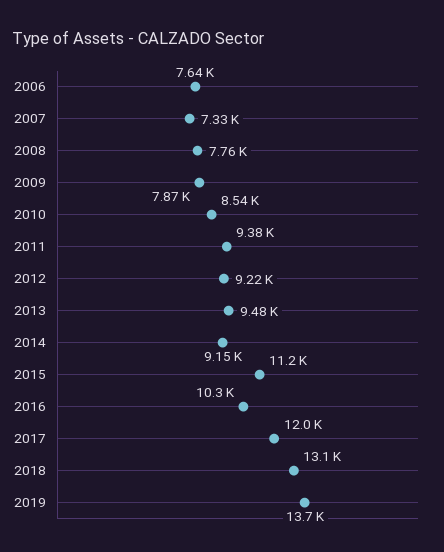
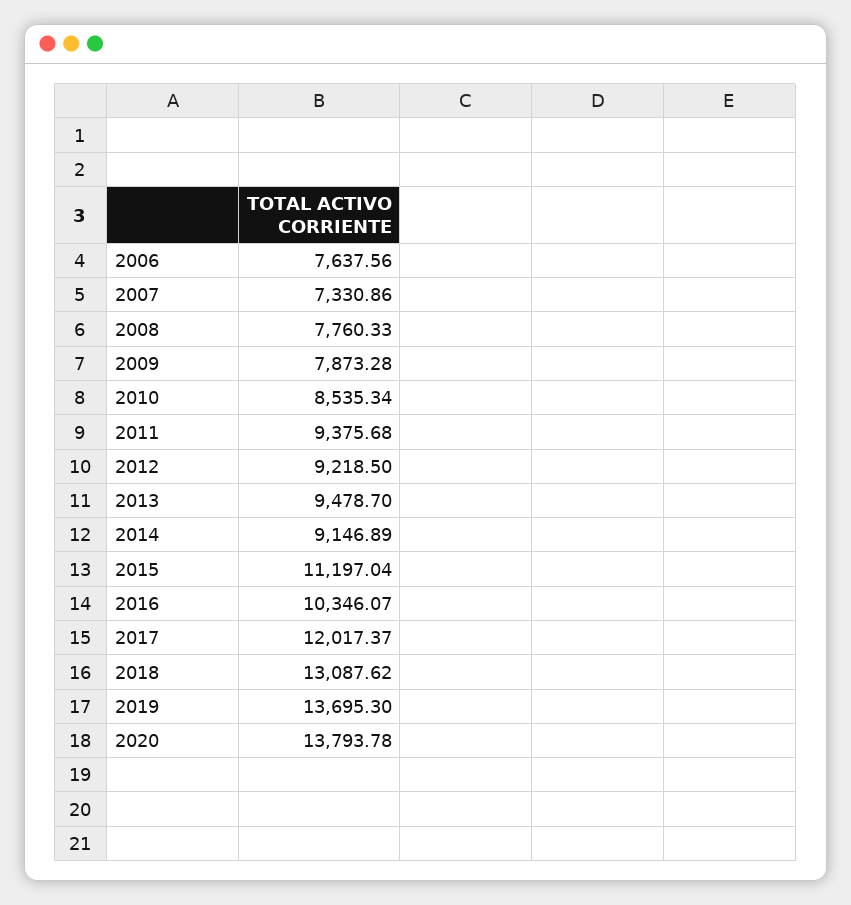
2020: none -> 13793.78

